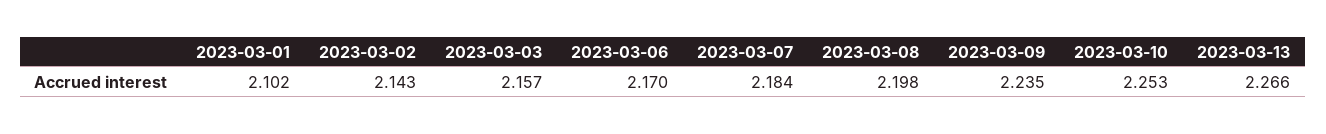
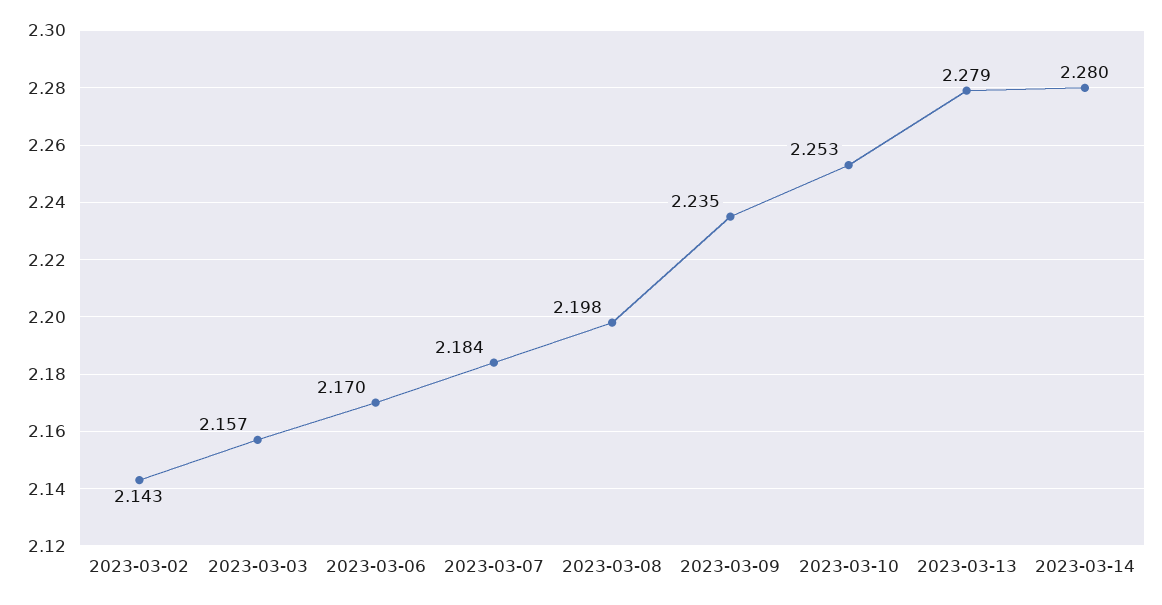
2023-03-01: 2.102 -> none
2023-03-13: 2.266 -> 2.279
2023-03-14: none -> 2.28

